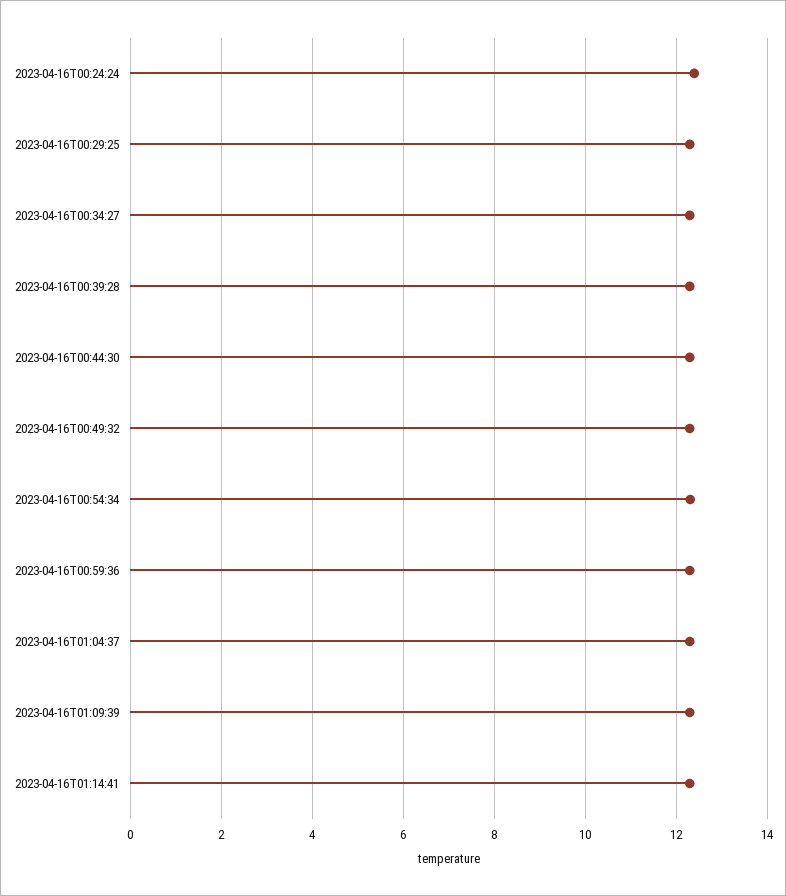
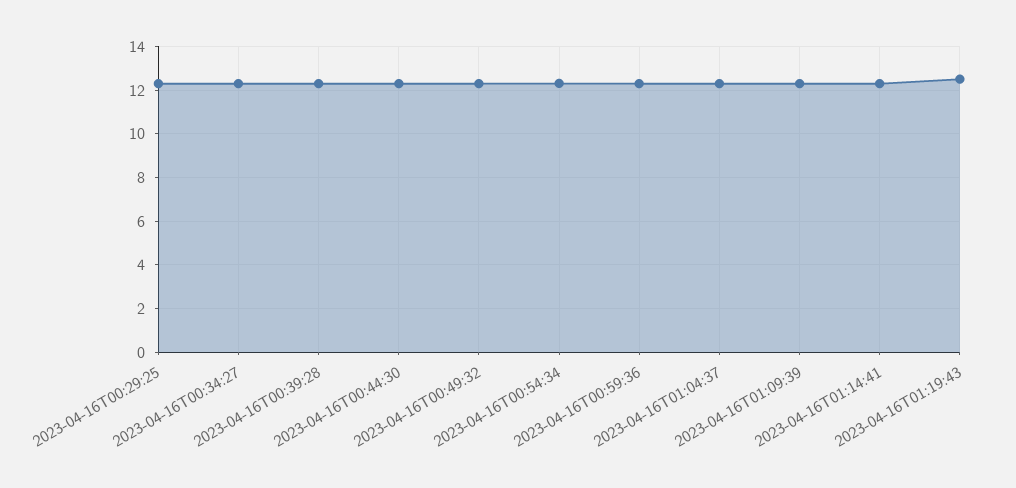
2023-04-16T00:24:24: 12.4 -> none
2023-04-16T01:19:43: none -> 12.5

